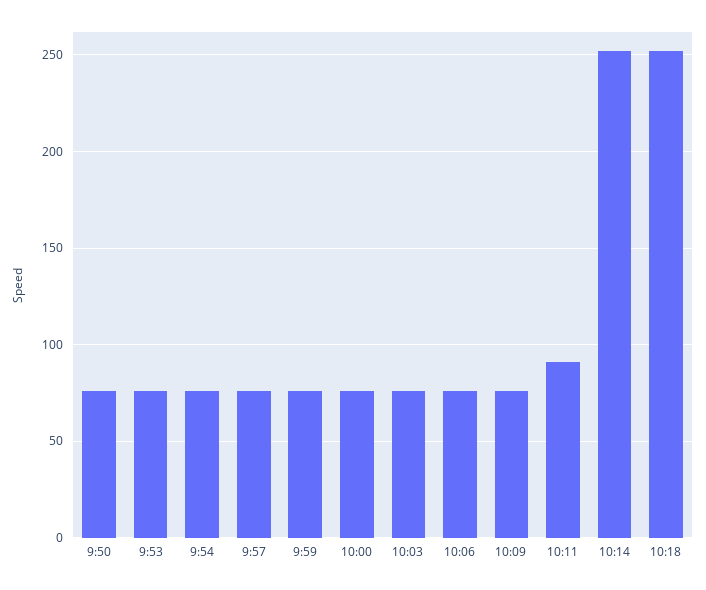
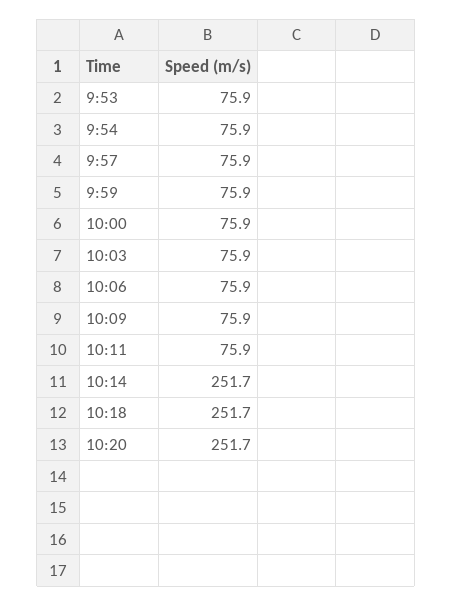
9:50: 75 -> none
10:11: 90 -> 75.9
10:20: none -> 251.7

